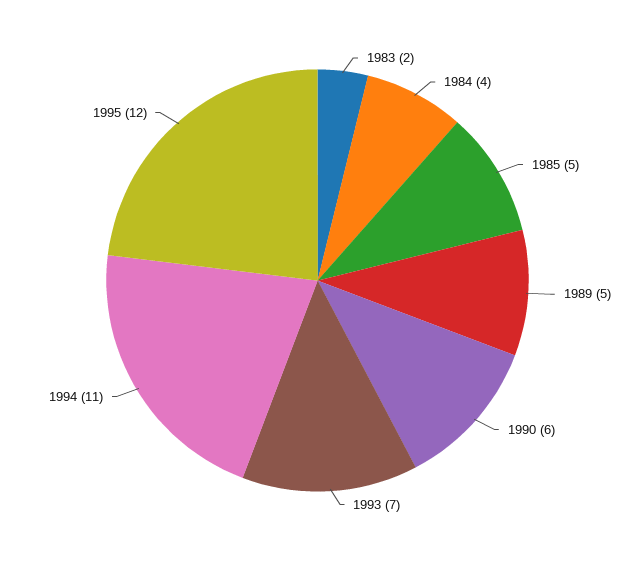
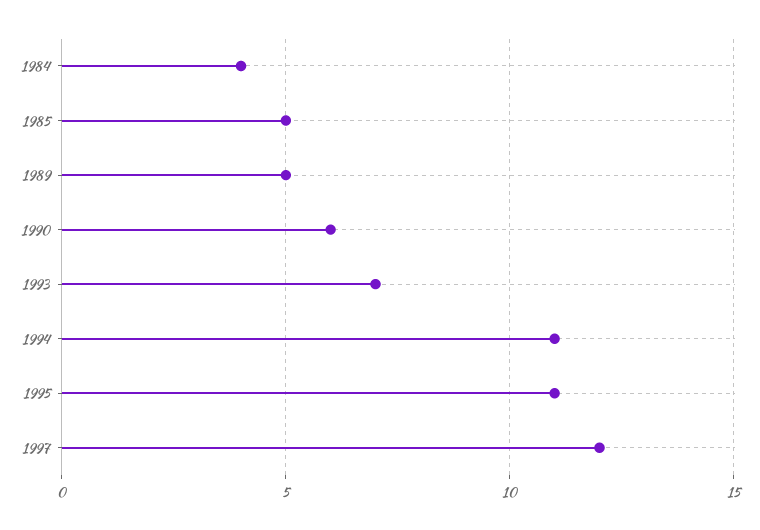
1983: 2 -> none
1995: 12 -> 11
1997: none -> 12

